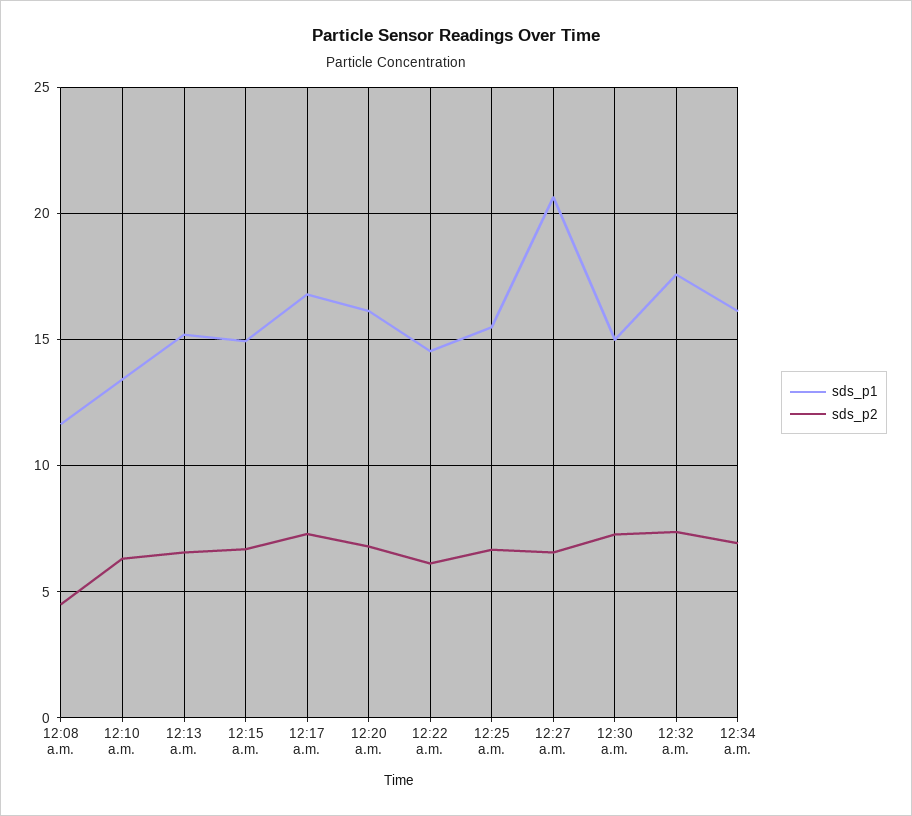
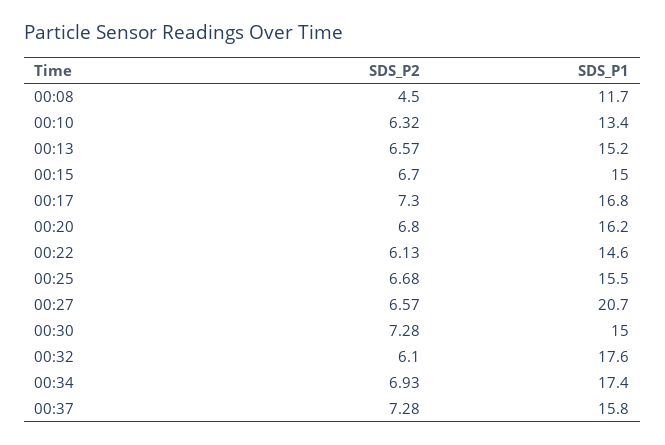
sds_p2, 12:32 a.m.: 7.5 -> 6.1
sds_p1, 12:34 a.m.: 16 -> 17.4
sds_p2, 00:37: none -> 7.28
sds_p1, 00:37: none -> 15.8

